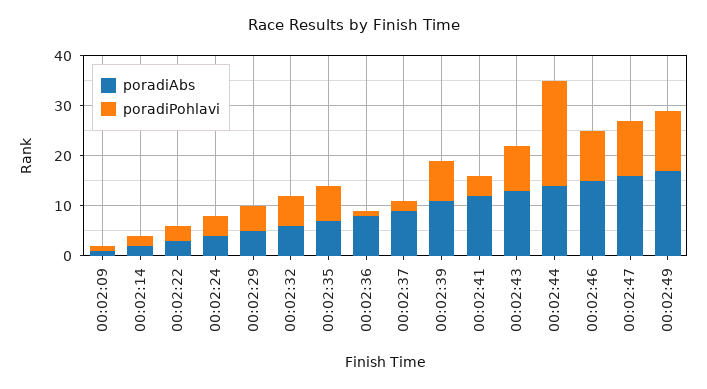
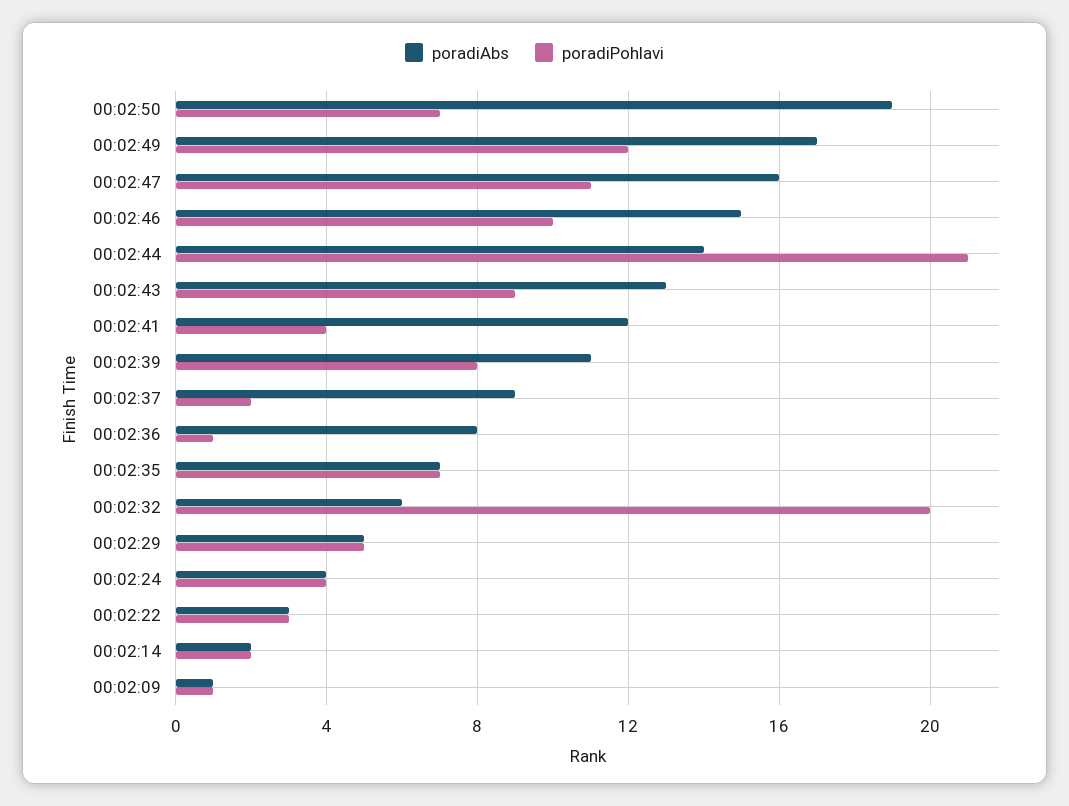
poradiPohlavi, 00:02:32: 5 -> 20
poradiAbs, 00:02:50: none -> 19
poradiPohlavi, 00:02:50: none -> 7

